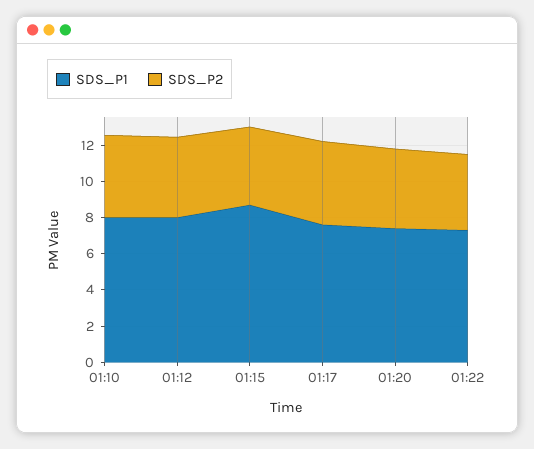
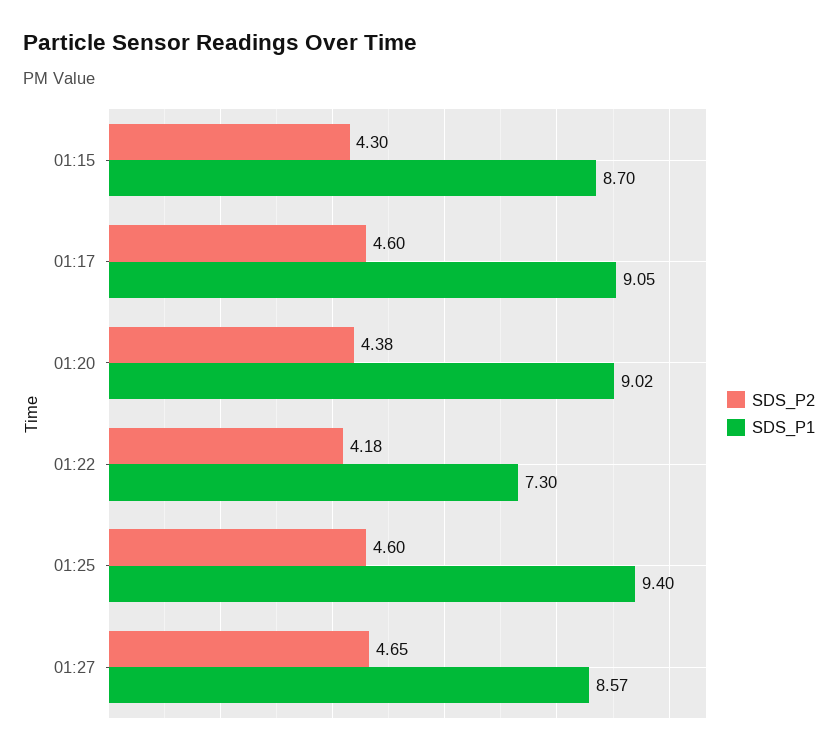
SDS_P1, 01:10: 8 -> none
SDS_P2, 01:10: 4.5 -> none
SDS_P1, 01:12: 8 -> none
SDS_P2, 01:12: 4.5 -> none
SDS_P1, 01:17: 7.5 -> 9.05
SDS_P1, 01:20: 7.5 -> 9.02
SDS_P2, 01:25: none -> 4.6
SDS_P1, 01:25: none -> 9.4
SDS_P2, 01:27: none -> 4.65
SDS_P1, 01:27: none -> 8.57

